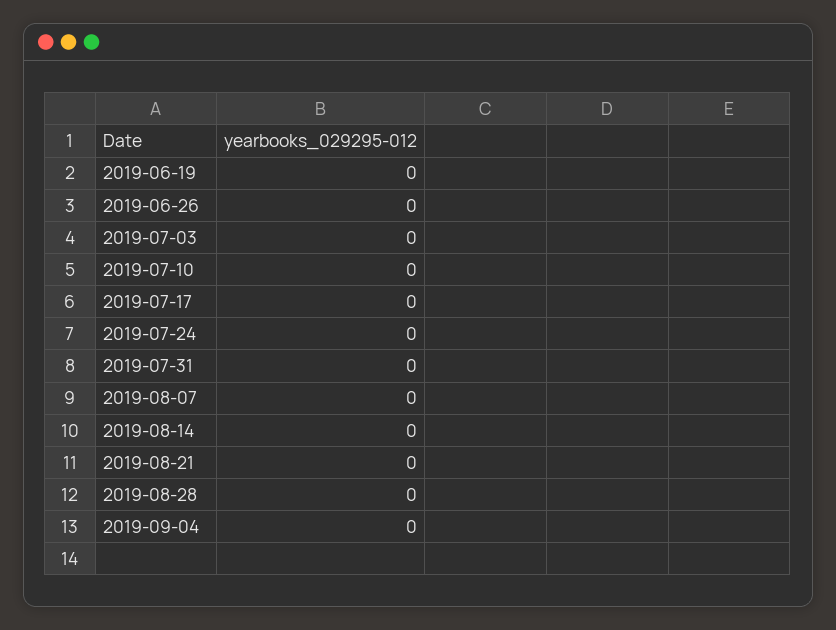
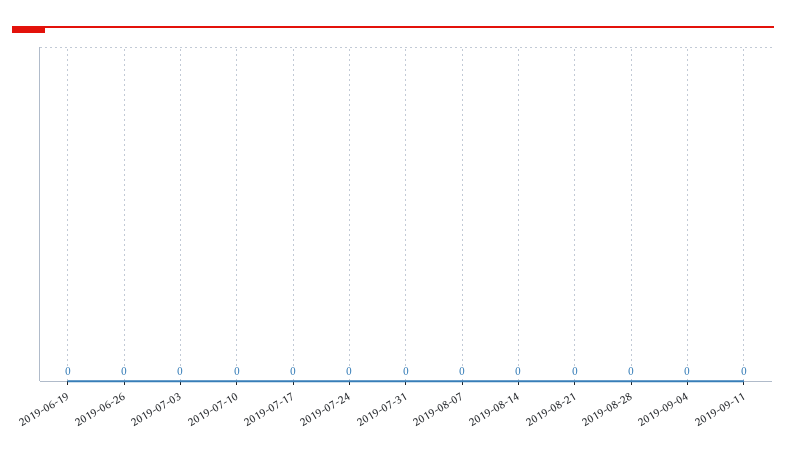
2019-09-11: none -> 0

